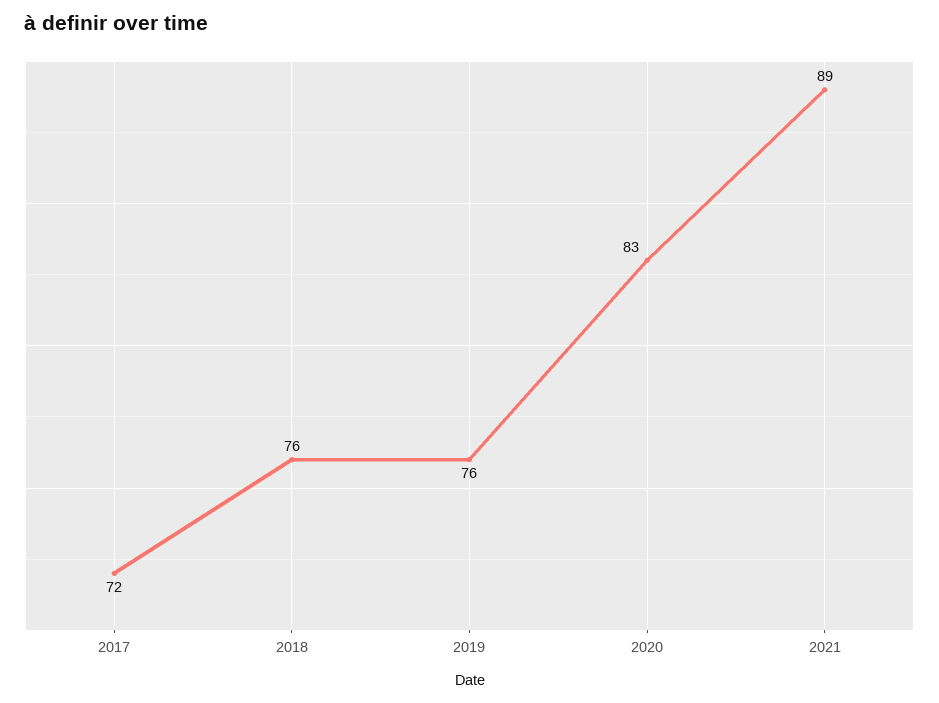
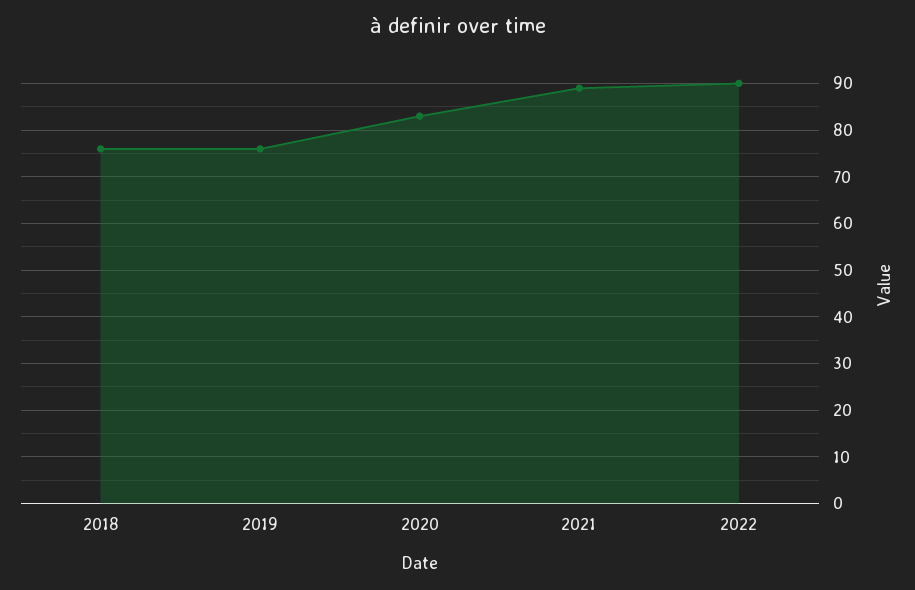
2017: 72 -> none
2022: none -> 90

